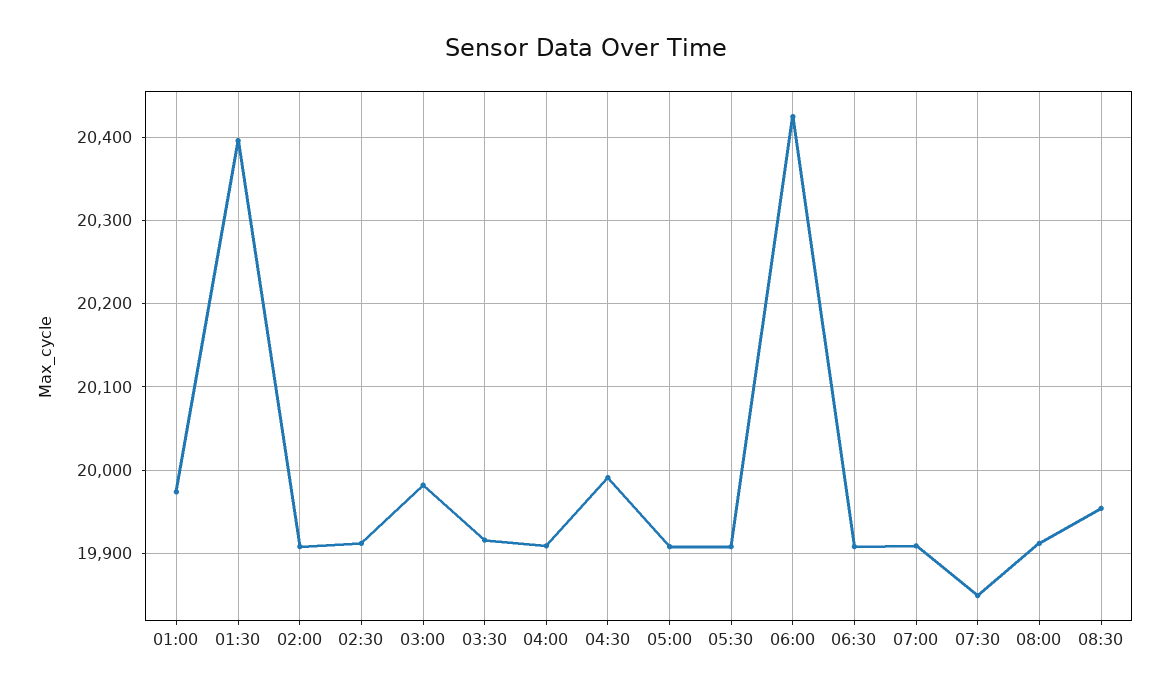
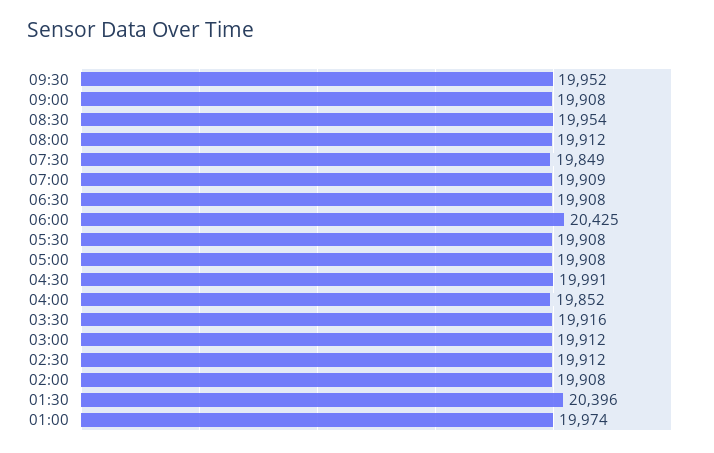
03:00: 19980 -> 19912
04:00: 19910 -> 19852
09:30: none -> 19952
09:00: none -> 19908

